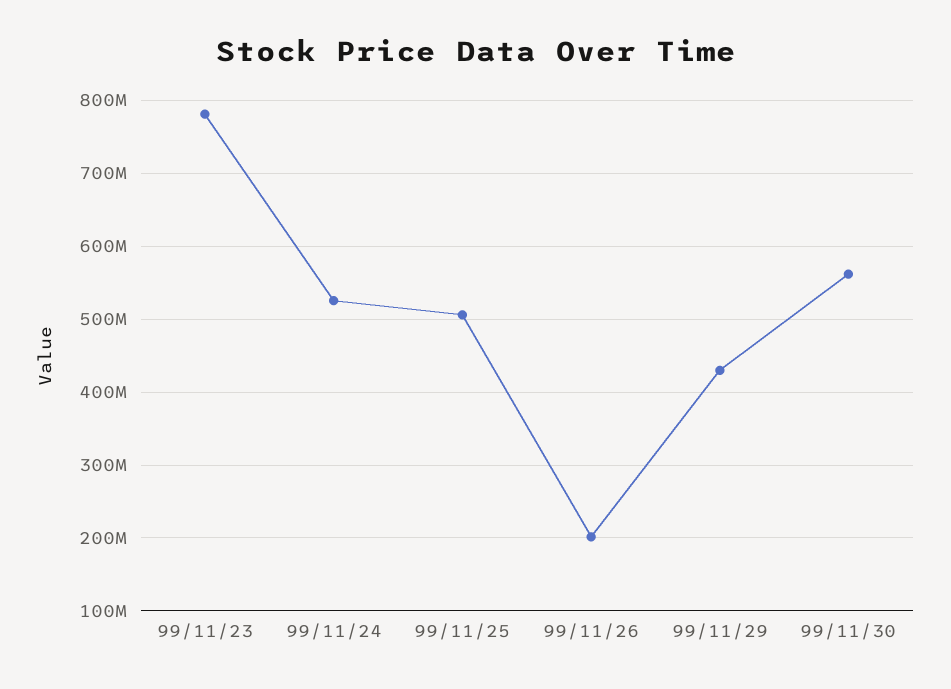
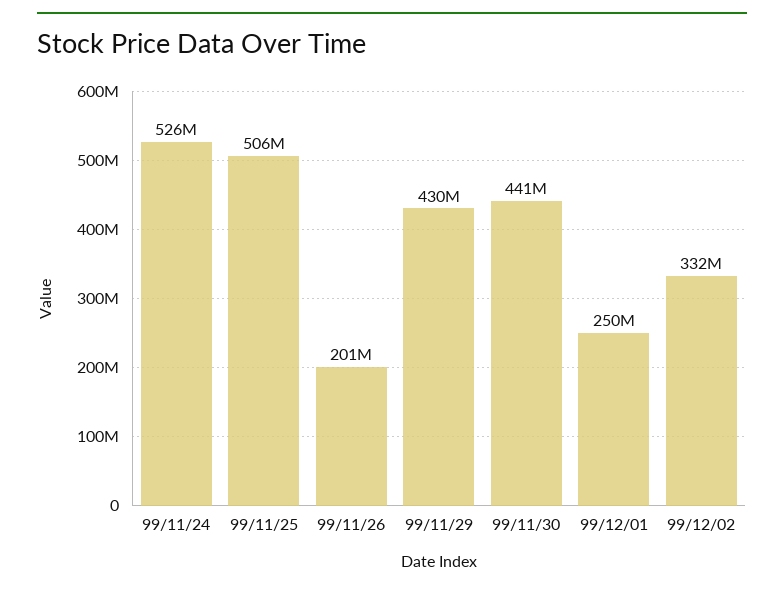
99/11/23: 780000000 -> none
99/11/30: 560000000 -> 441000000
99/12/01: none -> 250000000
99/12/02: none -> 332000000

